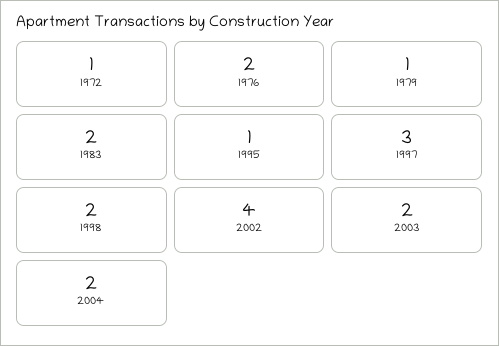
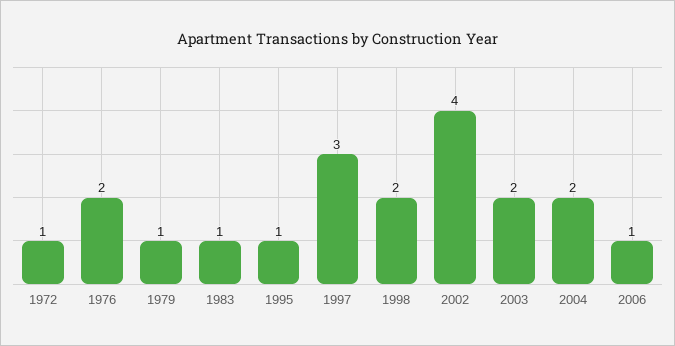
1983: 2 -> 1
2006: none -> 1

